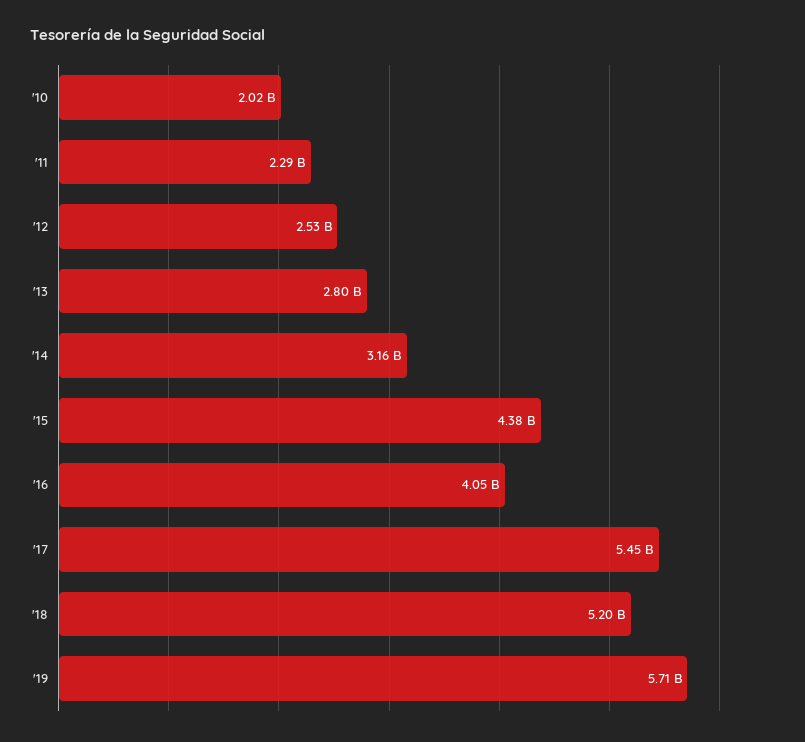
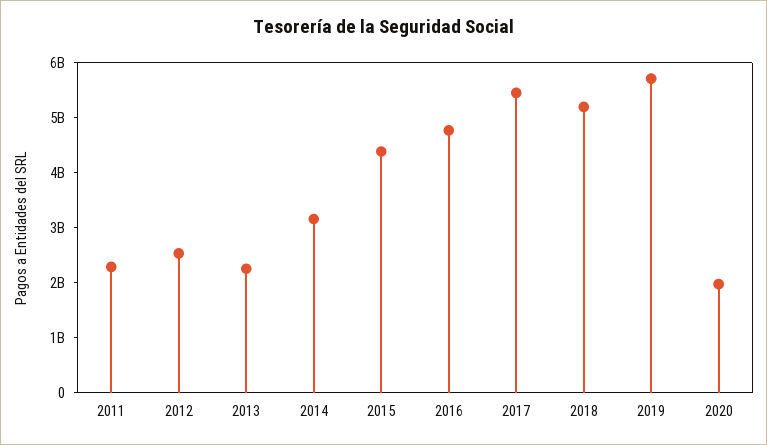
'10: 2020000000 -> none
'13: 2800000000 -> 2200000000
'16: 4050000000 -> 4800000000
2020: none -> 2000000000

